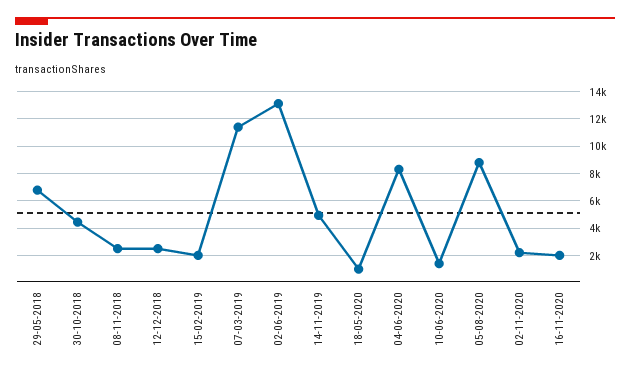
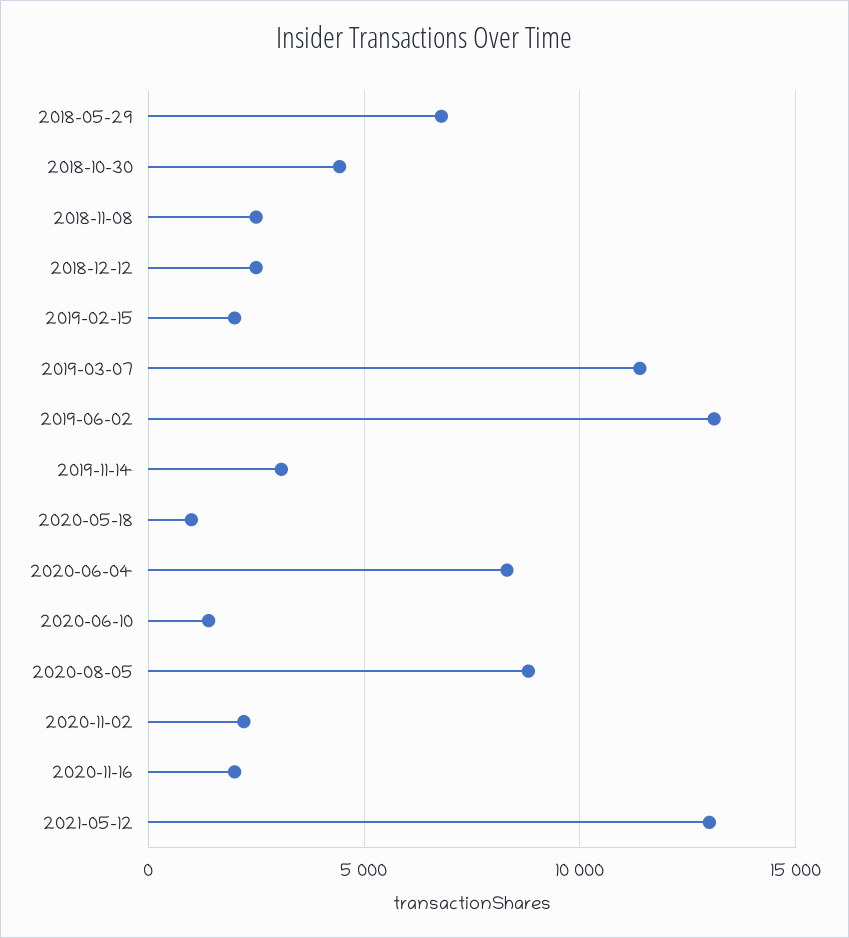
14-11-2019: 5000 -> 3000
2021-05-12: none -> 13000

